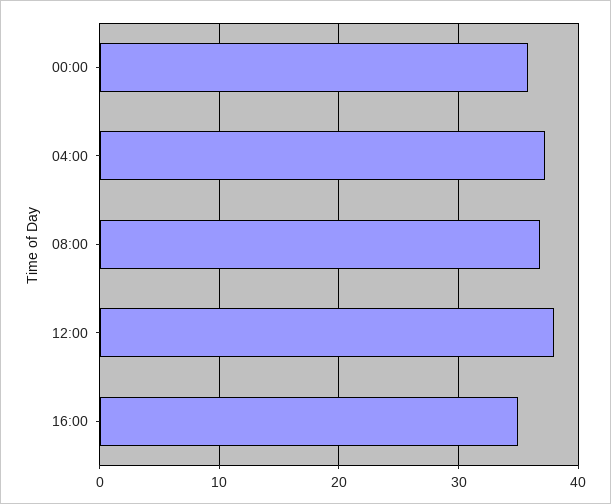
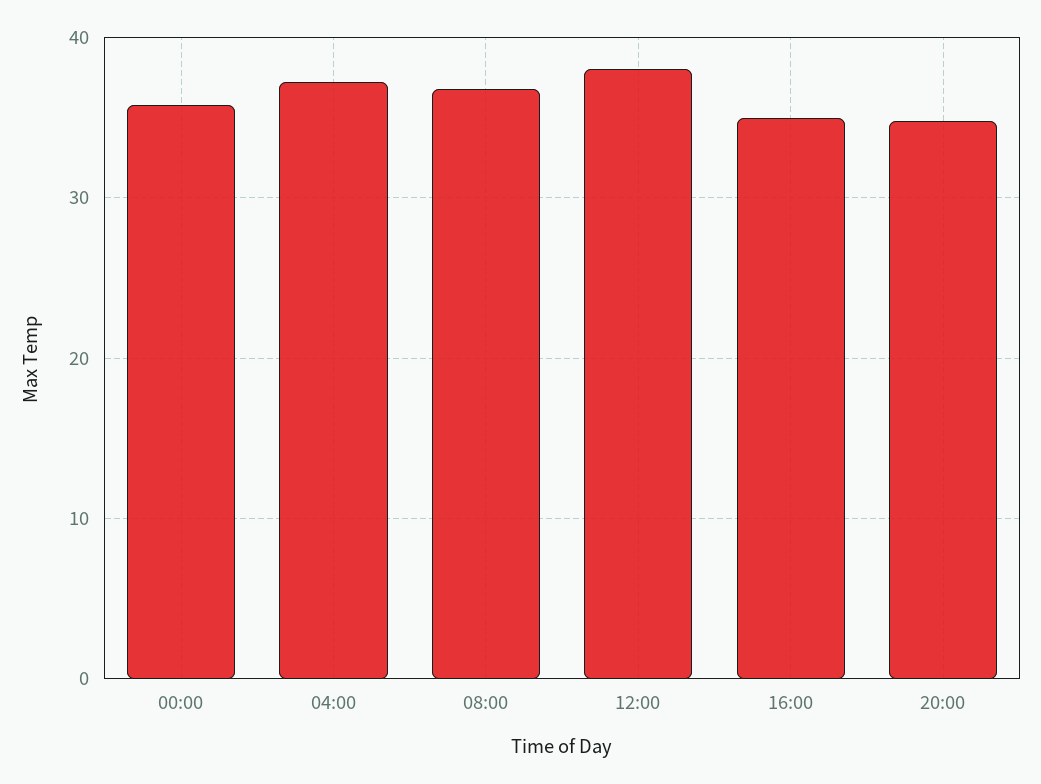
20:00: none -> 35

